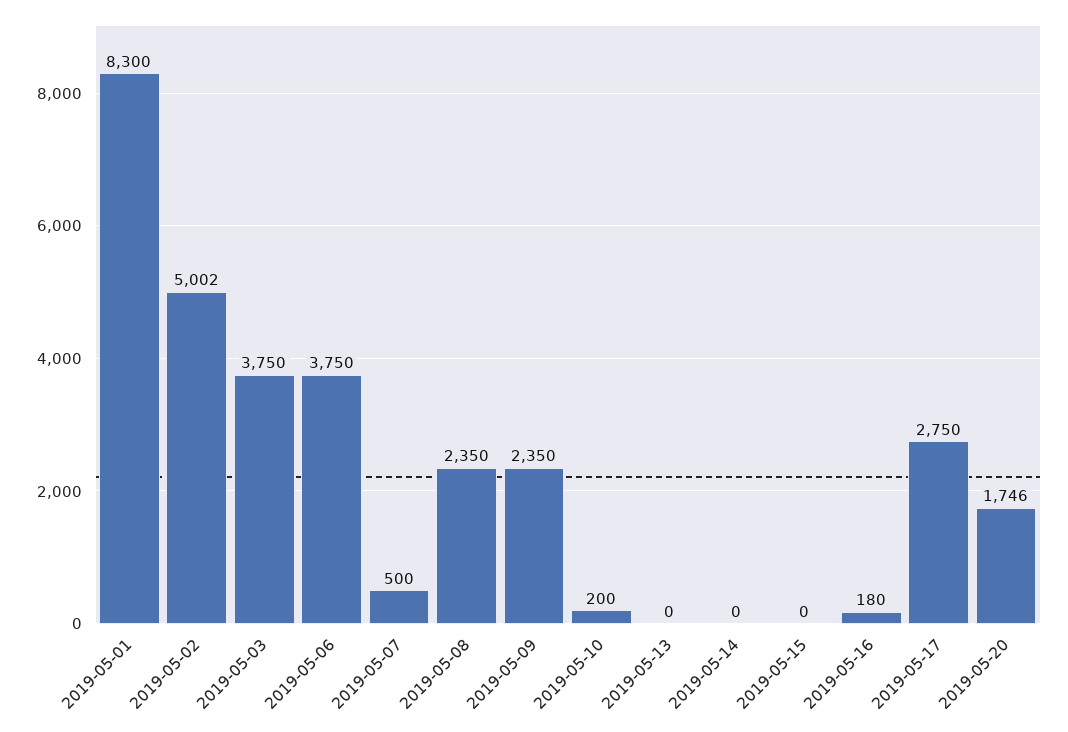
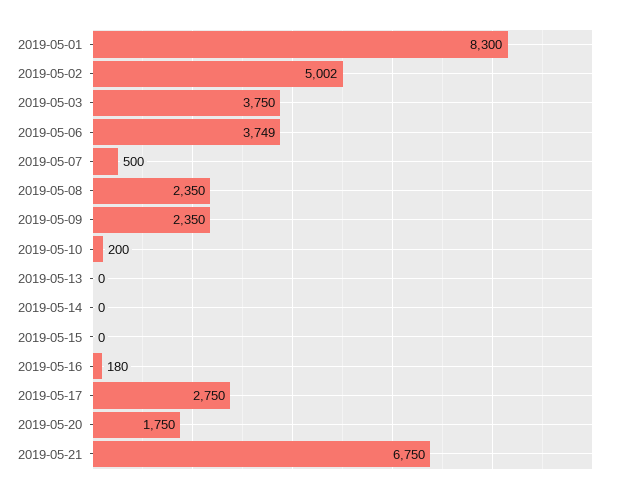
2019-05-06: 3750 -> 3749
2019-05-20: 1746 -> 1750
2019-05-21: none -> 6750

